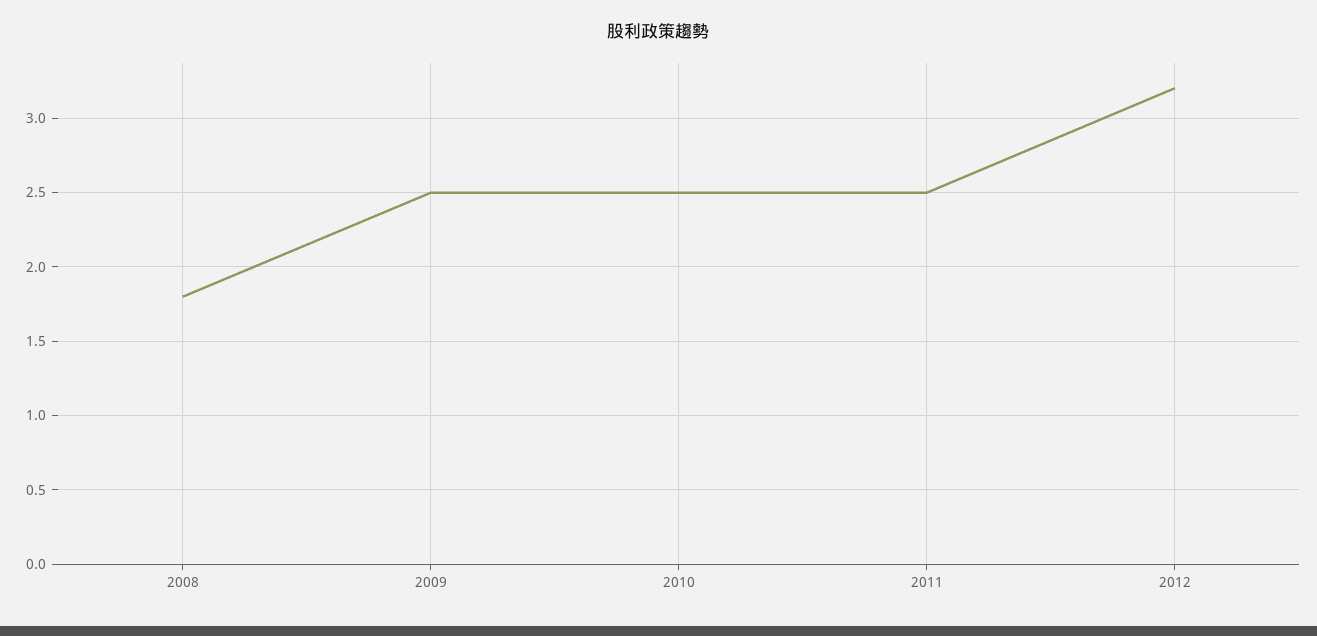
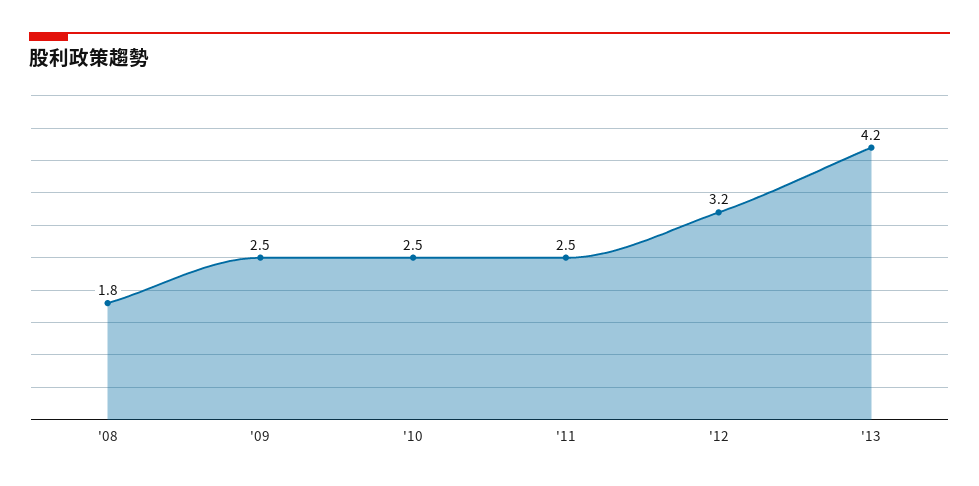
'13: none -> 4.2

